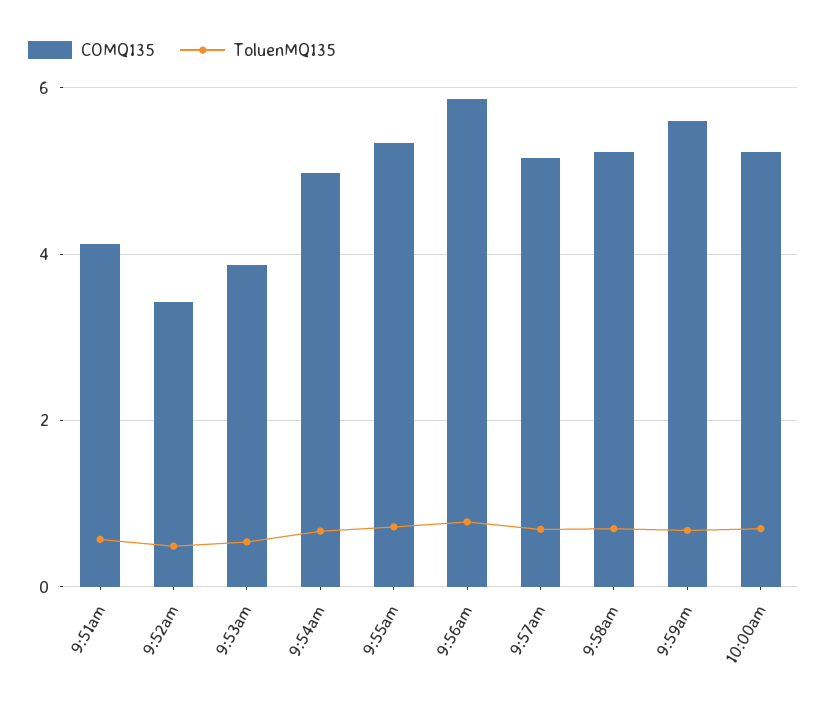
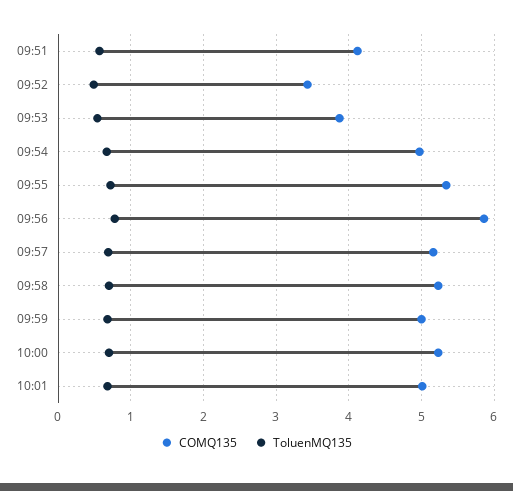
COMQ135, 9:59am: 5.6 -> 5
COMQ135, 10:01: none -> 5
ToluenMQ135, 10:01: none -> 0.7

